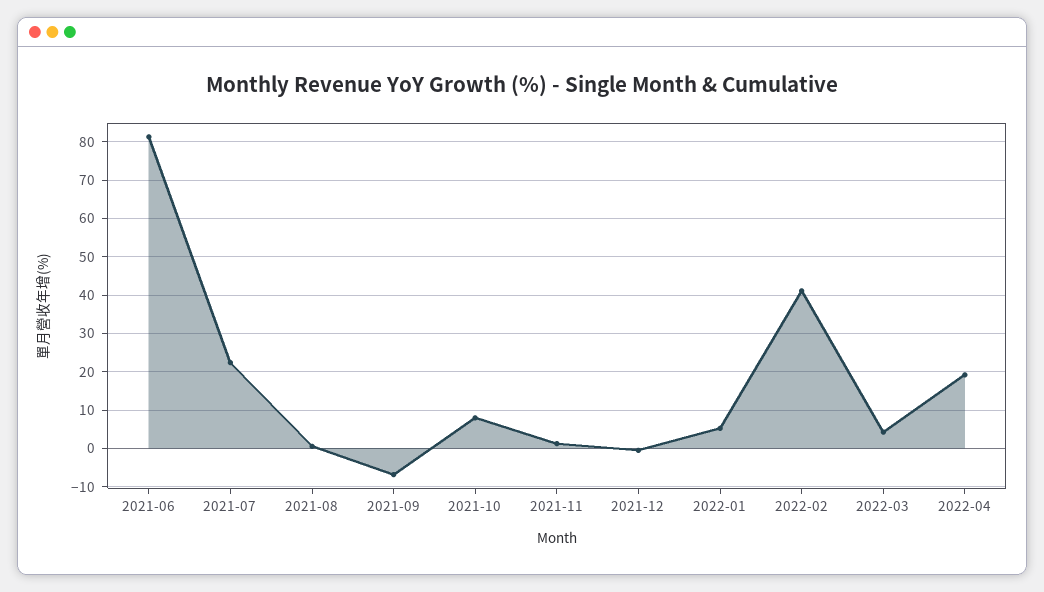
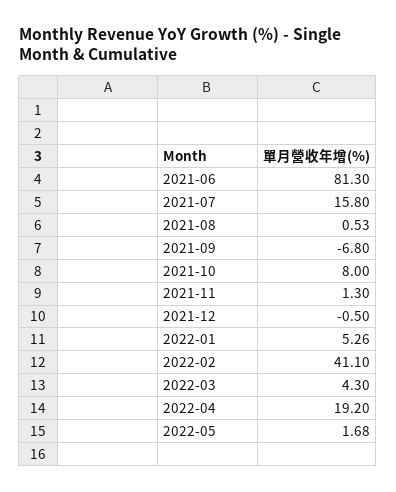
2021-07: 22 -> 15.8
2022-05: none -> 1.68

